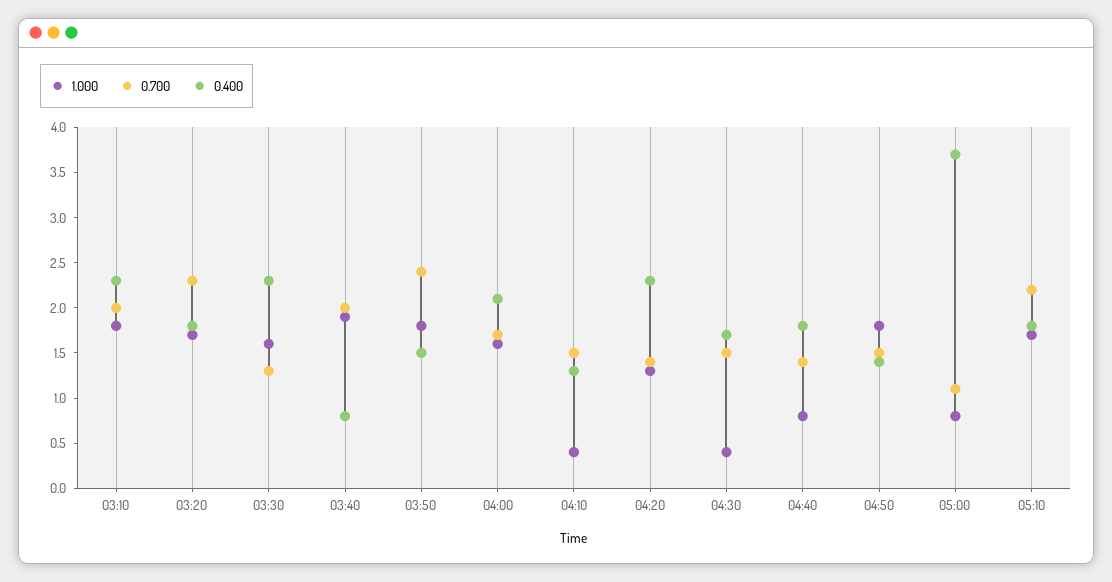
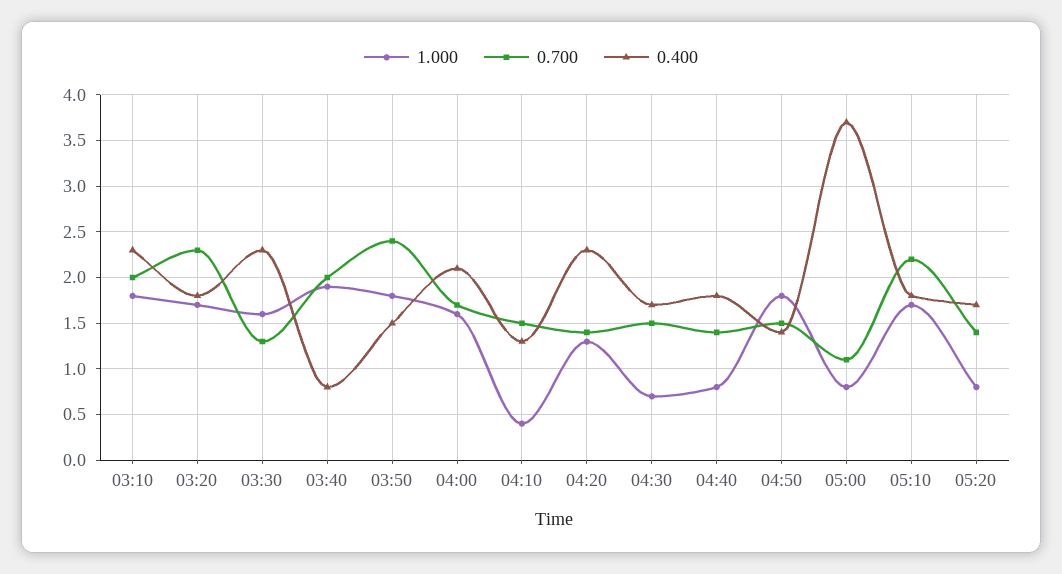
1.000, 04:30: 0.4 -> 0.7
1.000, 05:20: none -> 0.8
0.700, 05:20: none -> 1.4
0.400, 05:20: none -> 1.7

